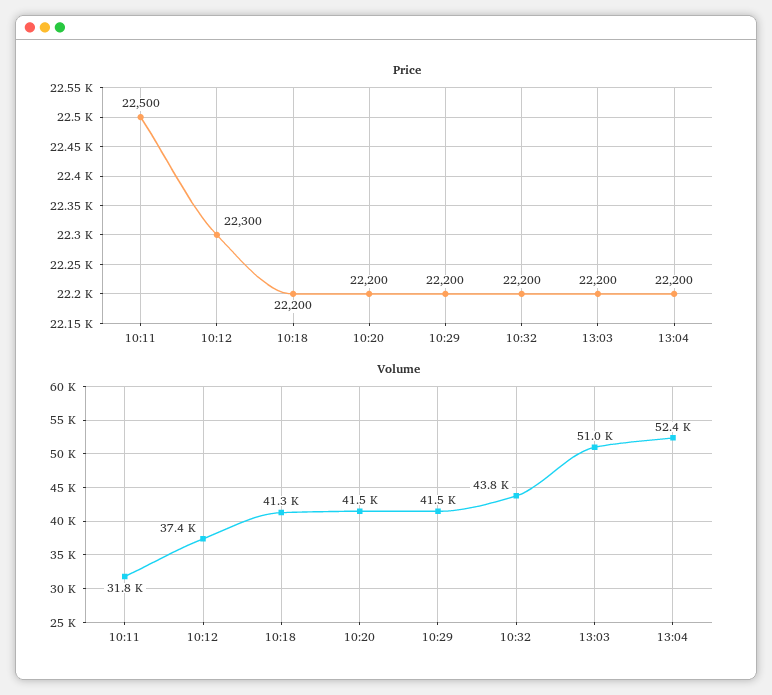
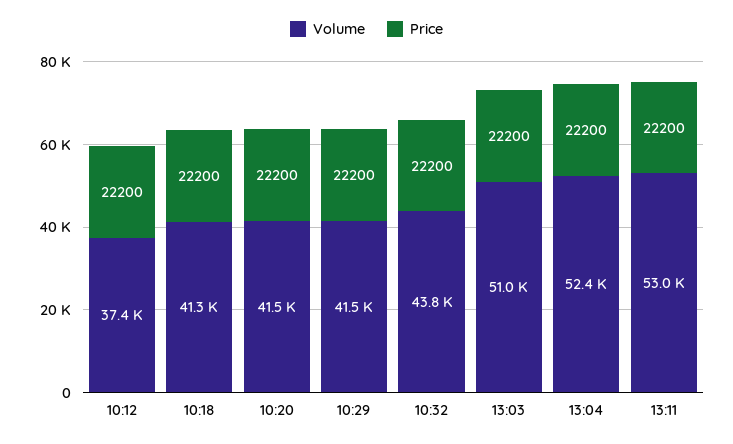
Price, 10:11: 22500 -> none
Price, 10:12: 22300 -> 22200
Volume, 10:11: 31800 -> none
Volume, 13:11: none -> 53000
Price, 13:11: none -> 22200

